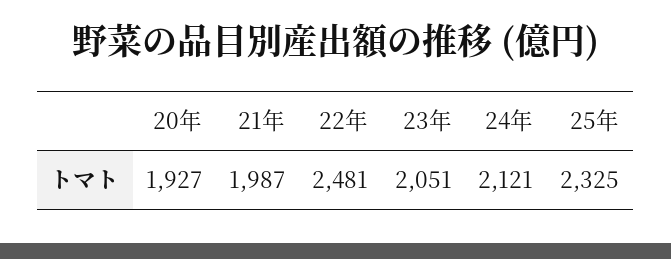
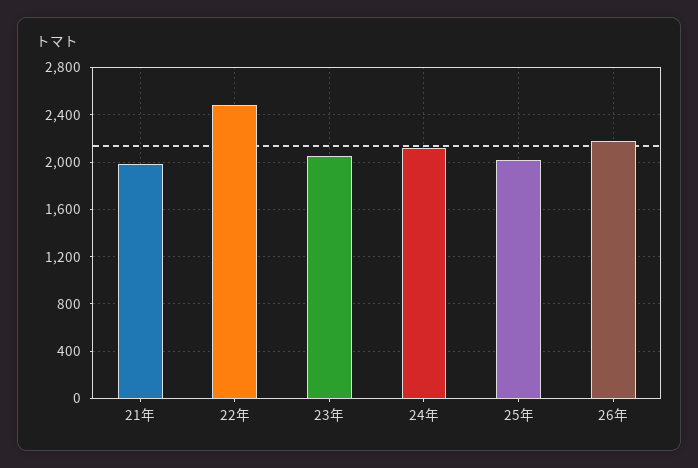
20年: 1927 -> none
25年: 2325 -> 2000
26年: none -> 2200

